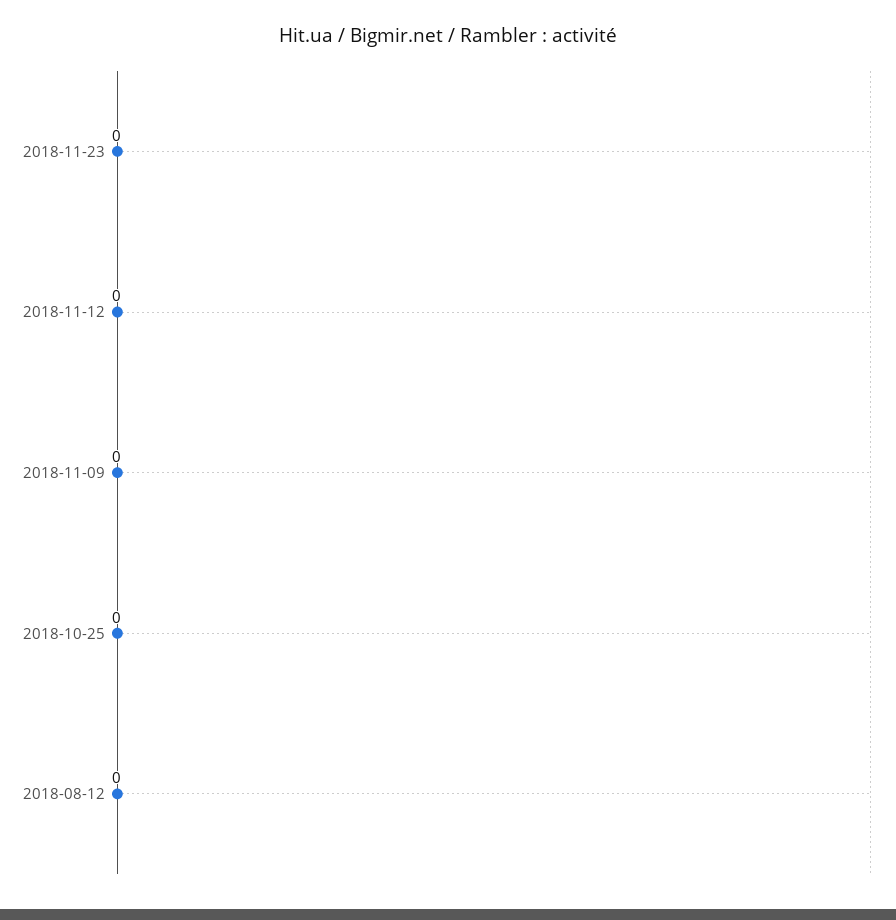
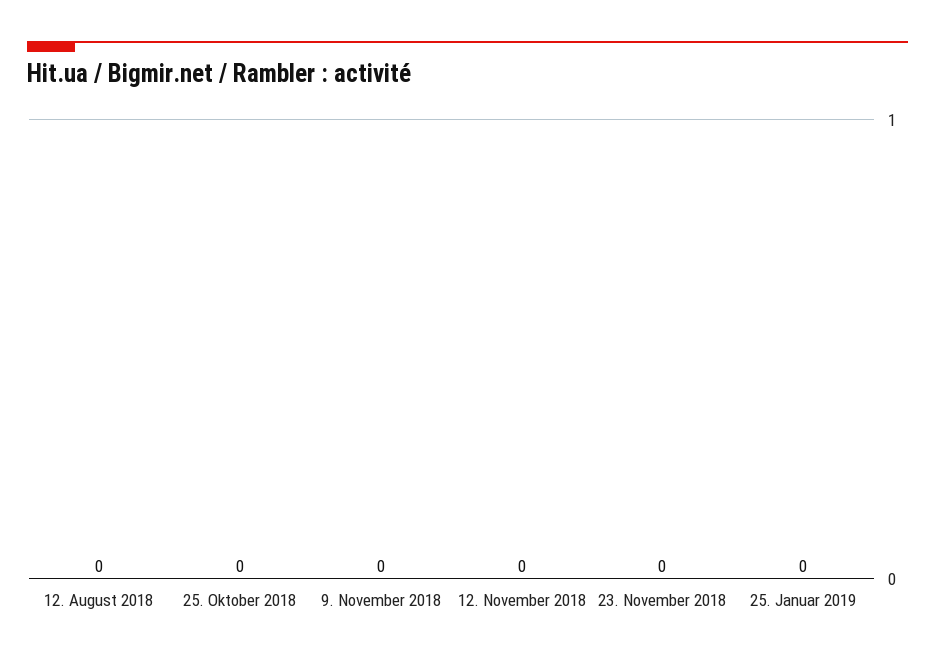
25. Januar 2019: none -> 0

